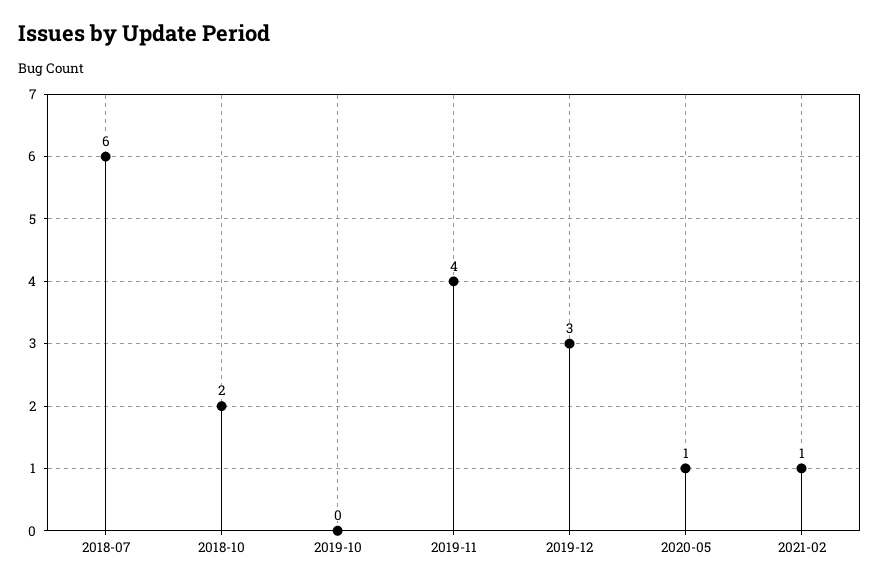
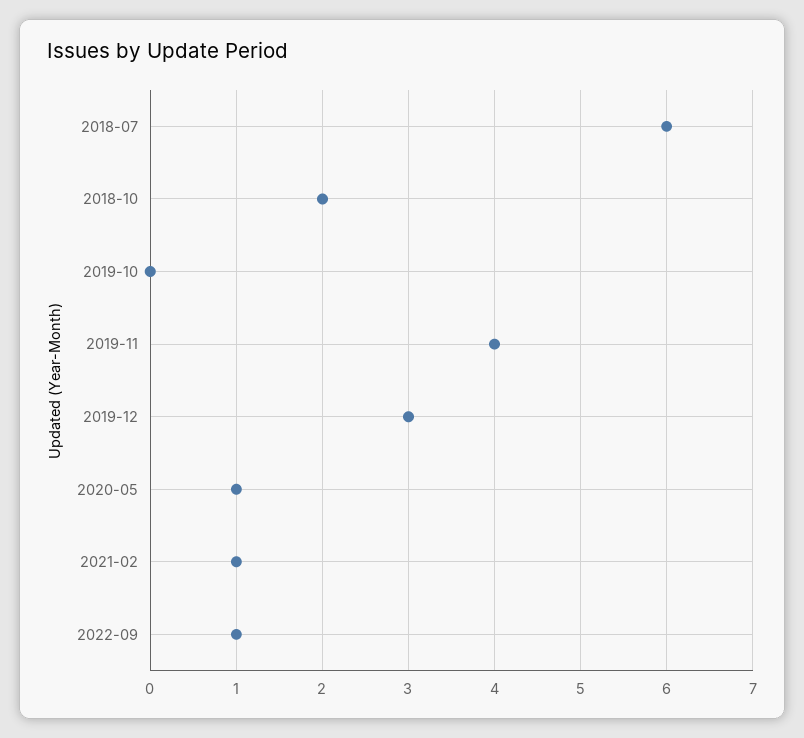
2022-09: none -> 1

